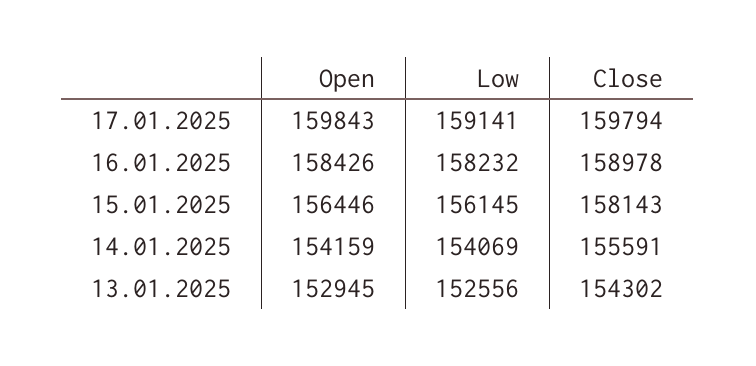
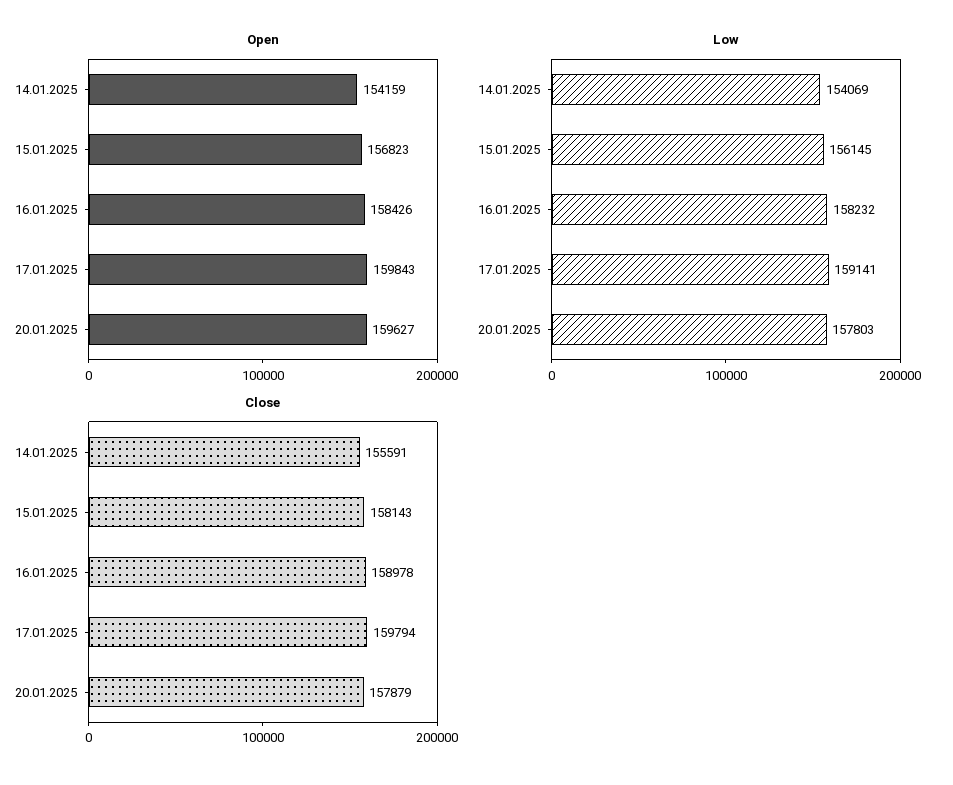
Open, 15.01.2025: 156446 -> 156823
Open, 13.01.2025: 152945 -> none
Low, 13.01.2025: 152556 -> none
Close, 13.01.2025: 154302 -> none
Open, 20.01.2025: none -> 159627
Low, 20.01.2025: none -> 157803
Close, 20.01.2025: none -> 157879

